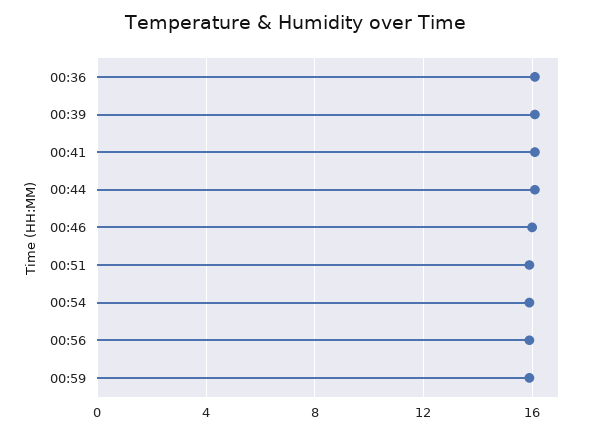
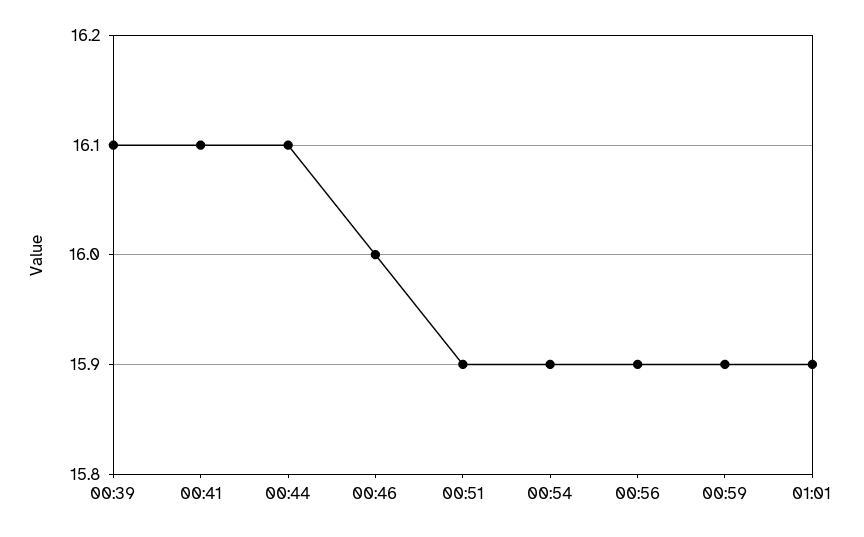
00:36: 16 -> none
01:01: none -> 15.9

